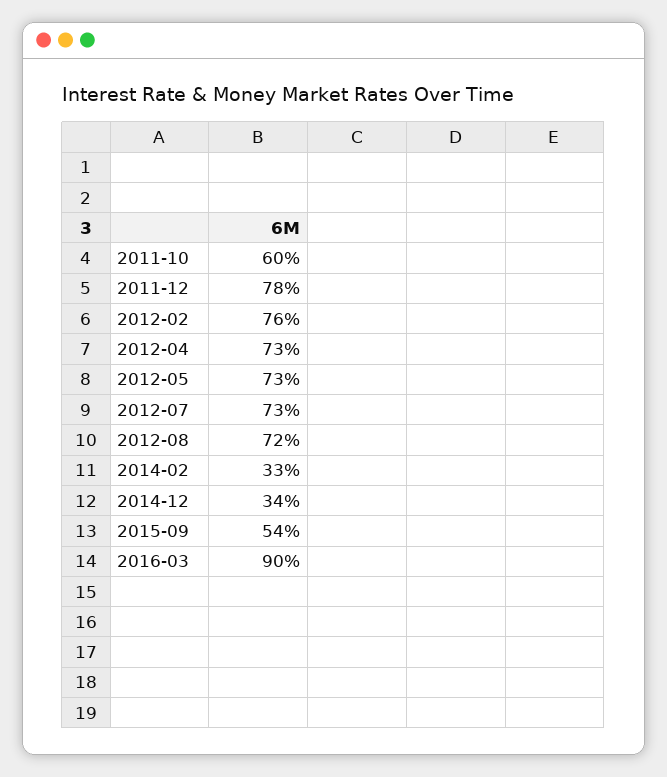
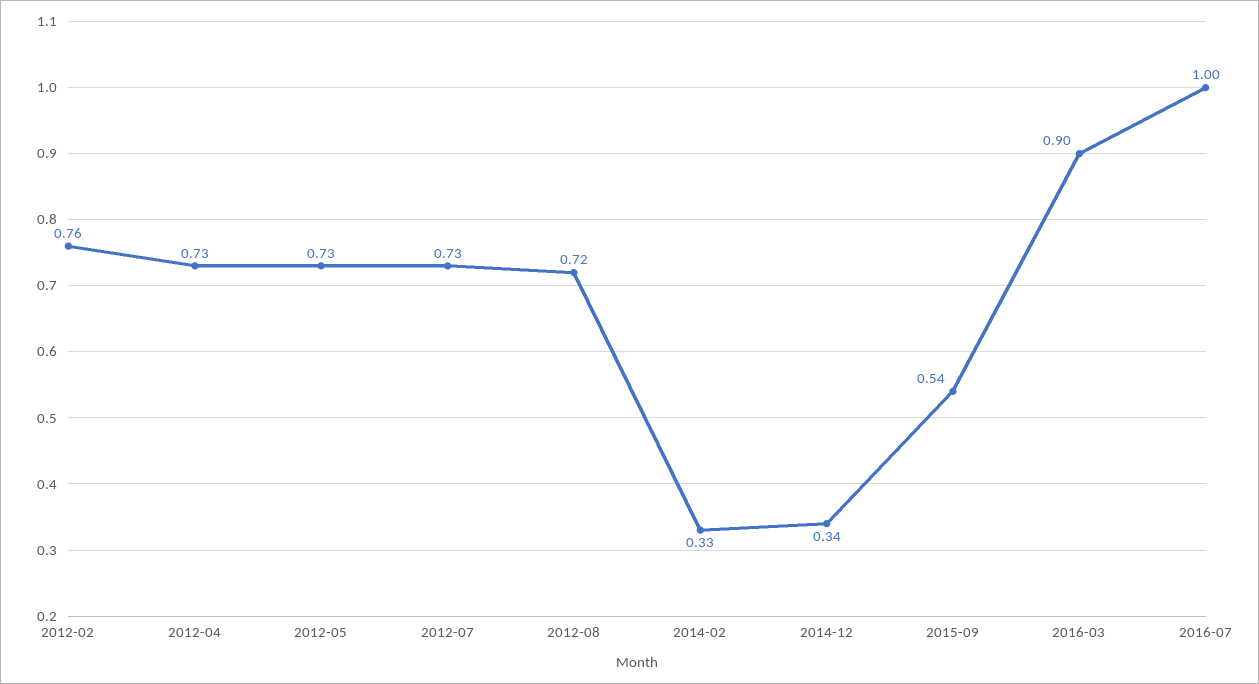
2011-10: 0.6 -> none
2011-12: 0.78 -> none
2016-07: none -> 1

